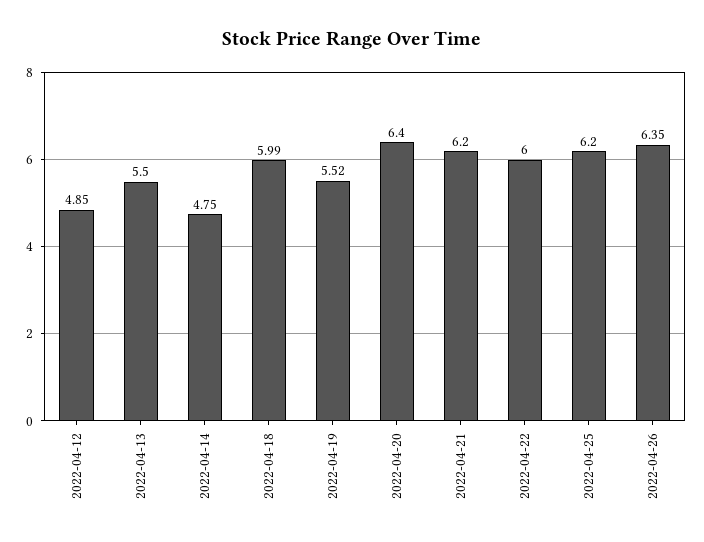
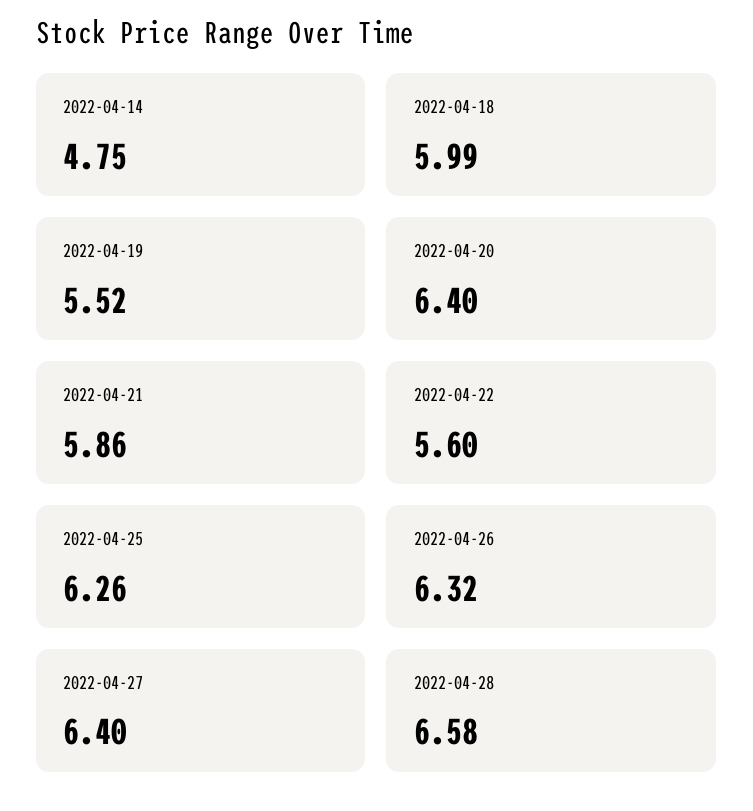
2022-04-12: 4.85 -> none
2022-04-13: 5.5 -> none
2022-04-21: 6.2 -> 5.86
2022-04-22: 6 -> 5.6
2022-04-25: 6.2 -> 6.26
2022-04-26: 6.35 -> 6.32
2022-04-27: none -> 6.4
2022-04-28: none -> 6.58

